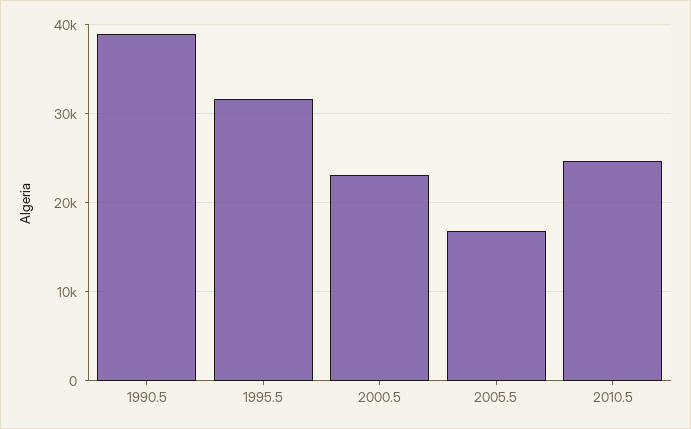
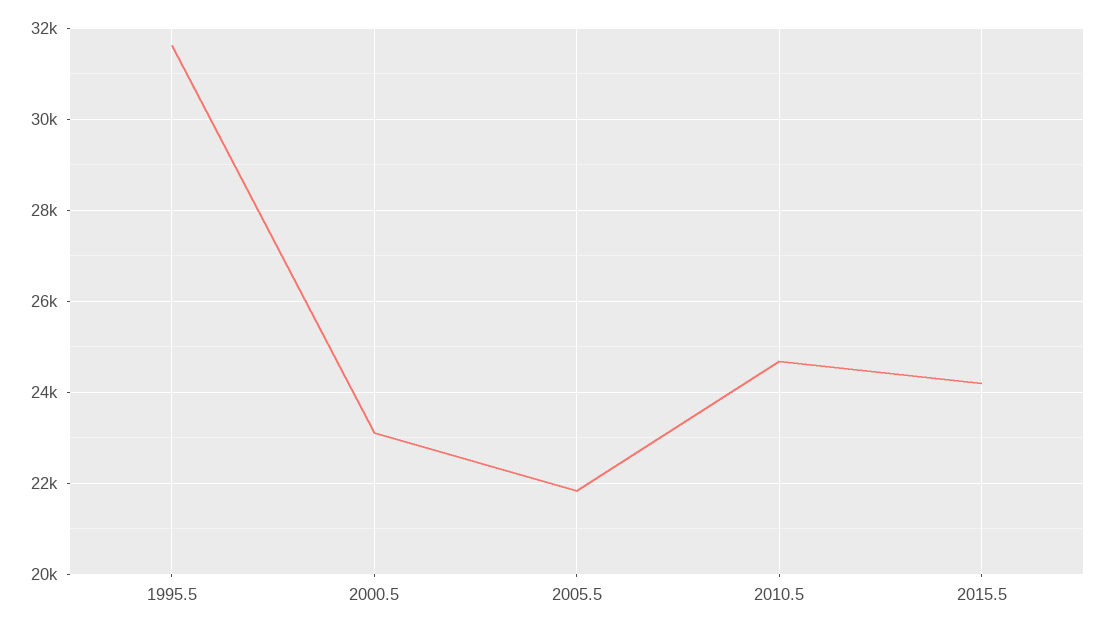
1990.5: 39000 -> none
2005.5: 17000 -> 21800
2015.5: none -> 24200

